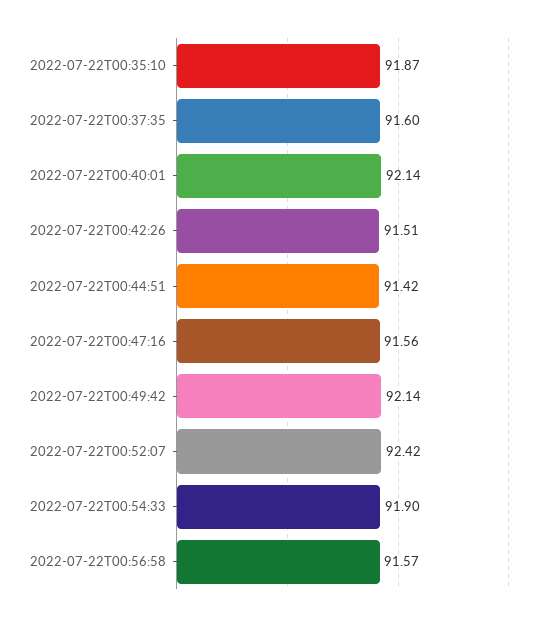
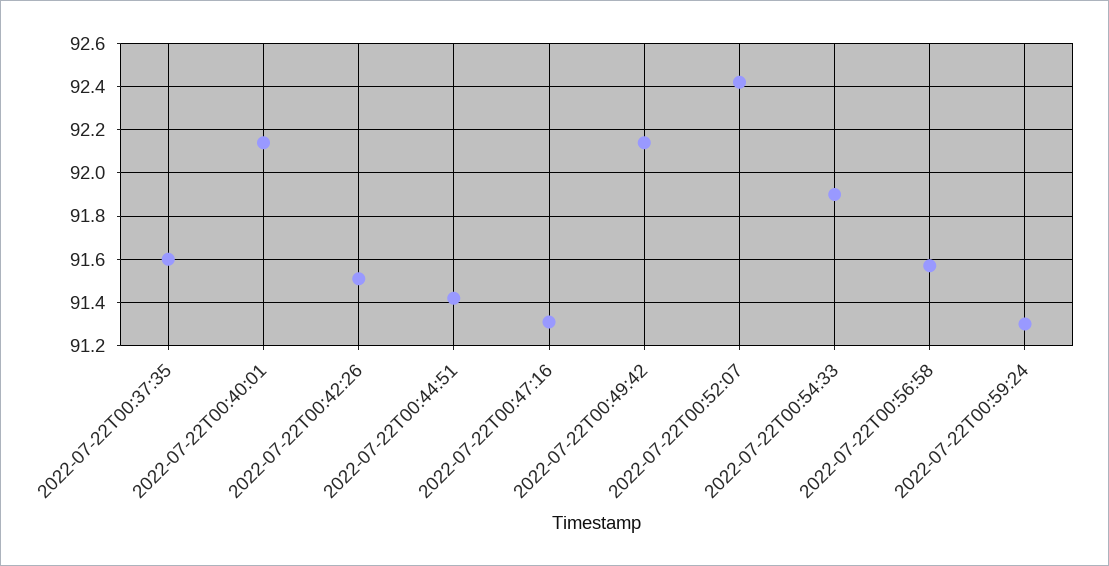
2022-07-22T00:35:10: 91.87 -> none
2022-07-22T00:47:16: 91.56 -> 91.3
2022-07-22T00:59:24: none -> 91.3

